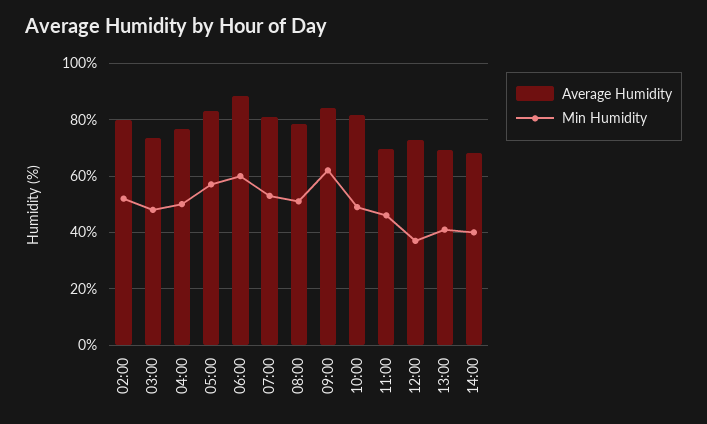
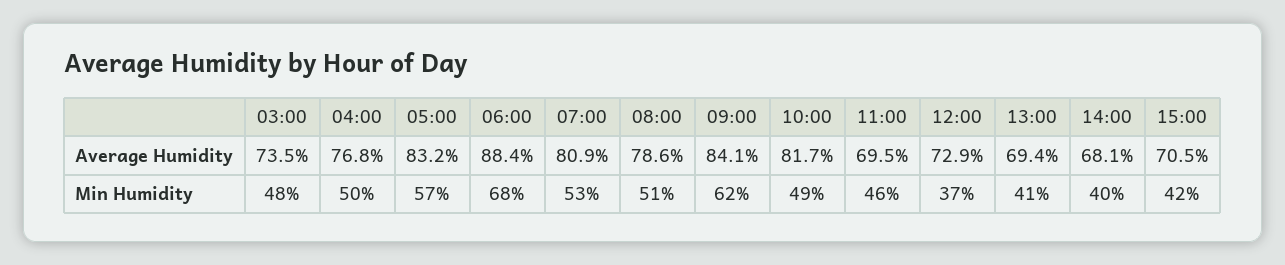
Average Humidity, 02:00: 80 -> none
Min Humidity, 02:00: 52.5 -> none
Min Humidity, 06:00: 60 -> 68
Average Humidity, 15:00: none -> 70.5
Min Humidity, 15:00: none -> 42

